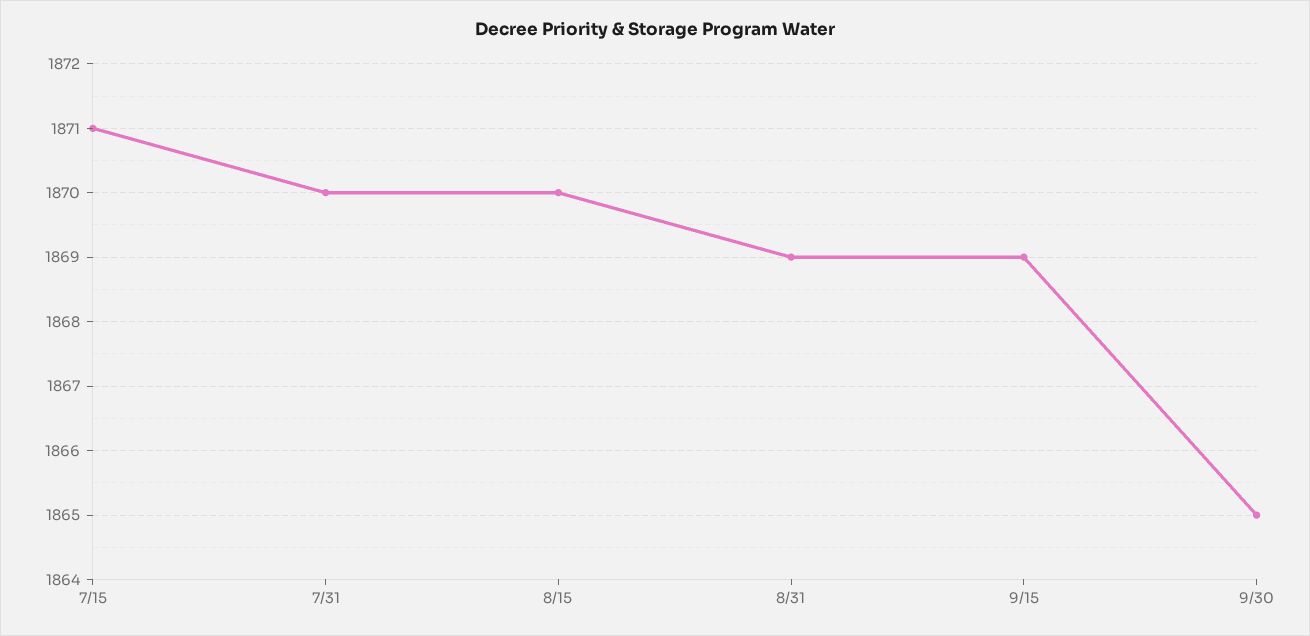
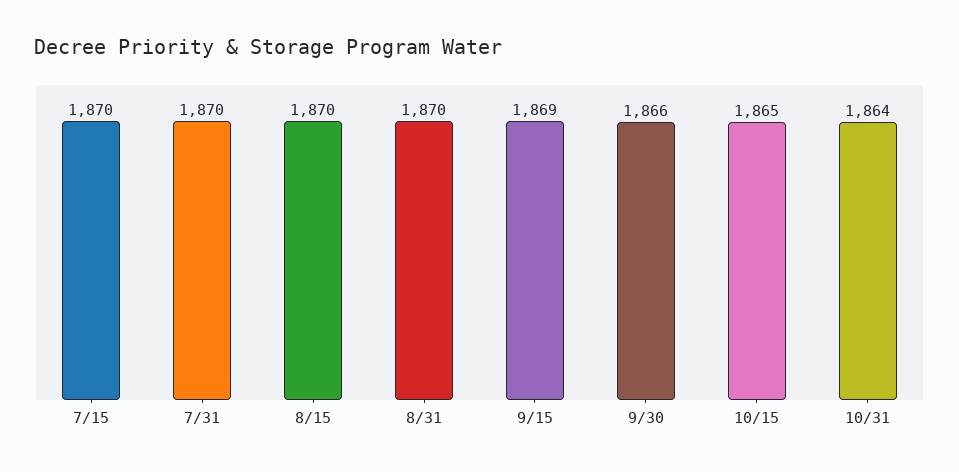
7/15: 1871 -> 1870
8/31: 1869 -> 1870
9/30: 1865 -> 1866
10/15: none -> 1865
10/31: none -> 1864

